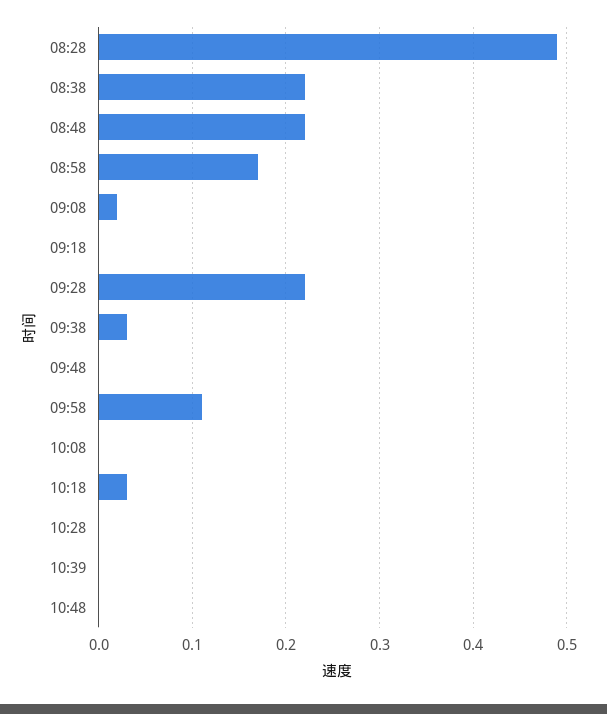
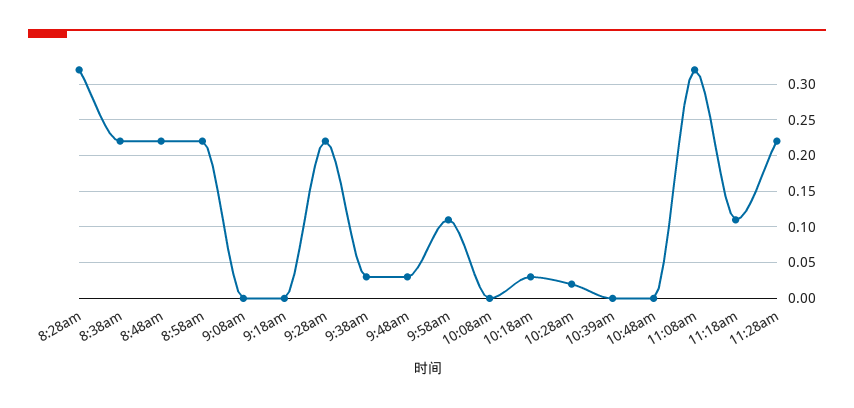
08:28: 0.49 -> 0.32
08:58: 0.17 -> 0.22
09:08: 0.02 -> 0
09:48: 0 -> 0.03
10:28: 0 -> 0.02
11:08am: none -> 0.32
11:18am: none -> 0.11
11:28am: none -> 0.22

